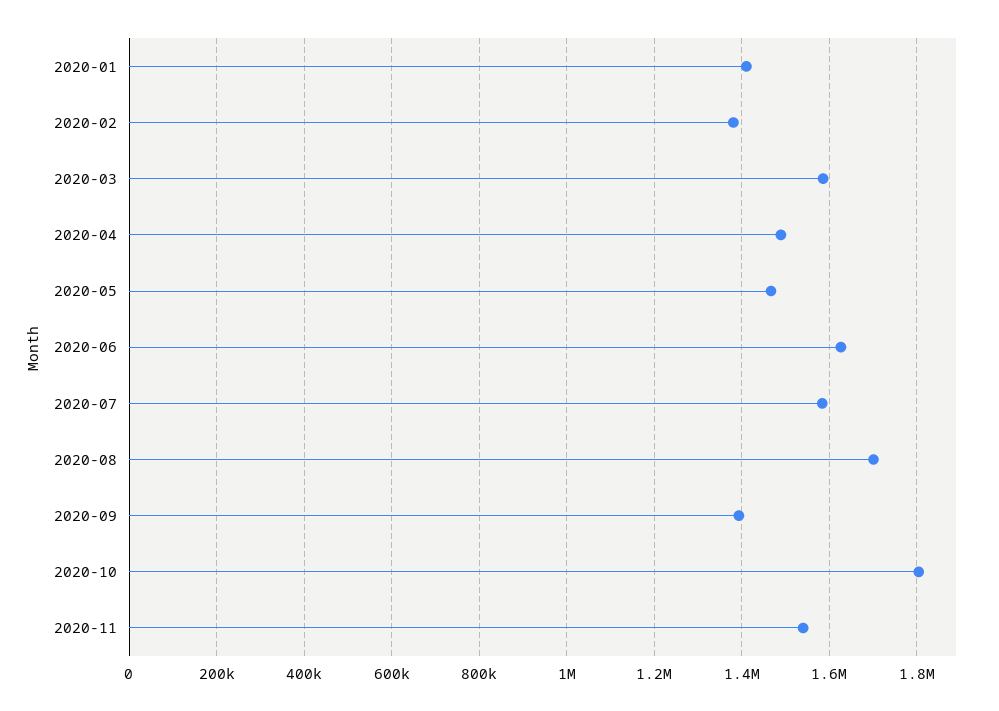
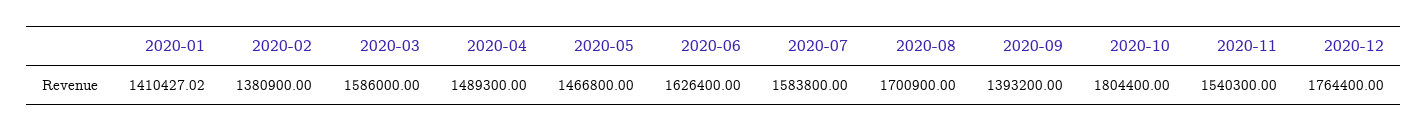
2020-12: none -> 1764400

